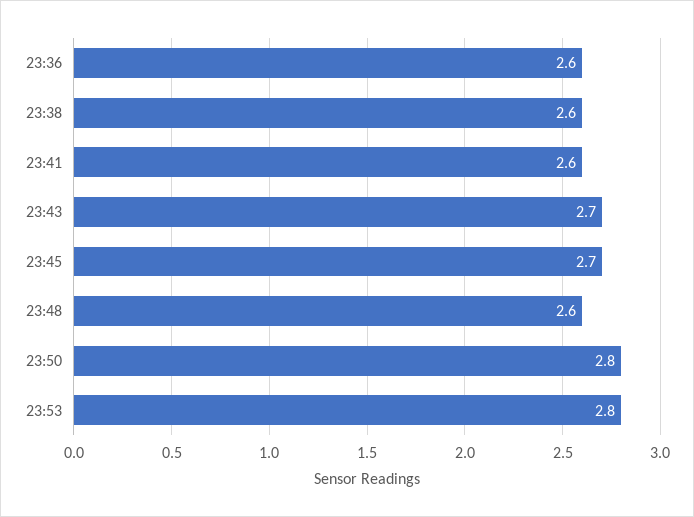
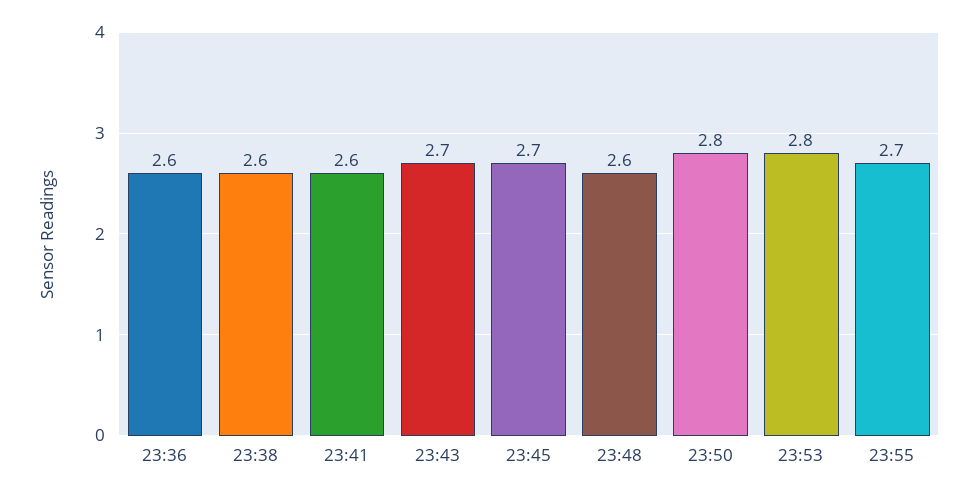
23:55: none -> 2.7

